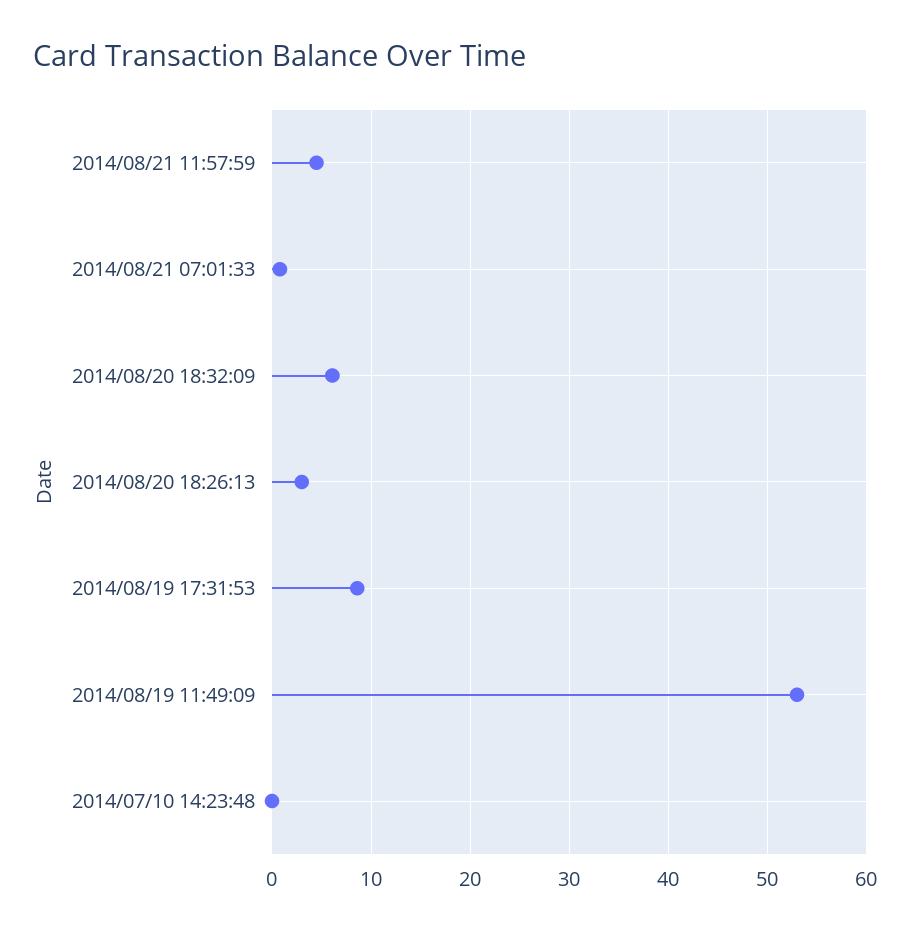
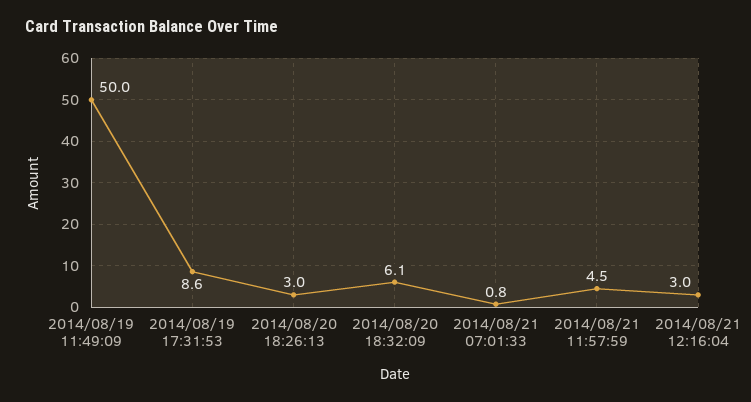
2014/08/19 11:49:09: 53 -> 50
2014/07/10 14:23:48: 0 -> none
2014/08/21 12:16:04: none -> 3

